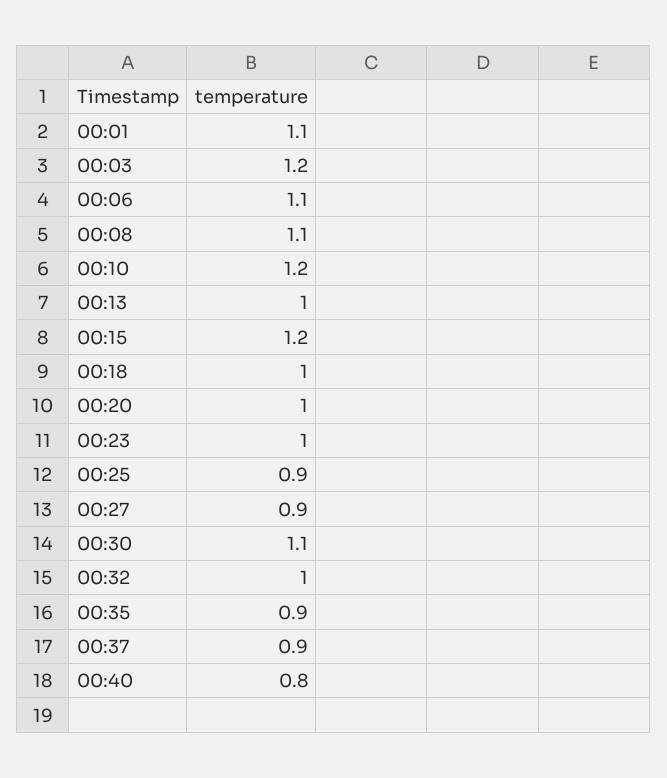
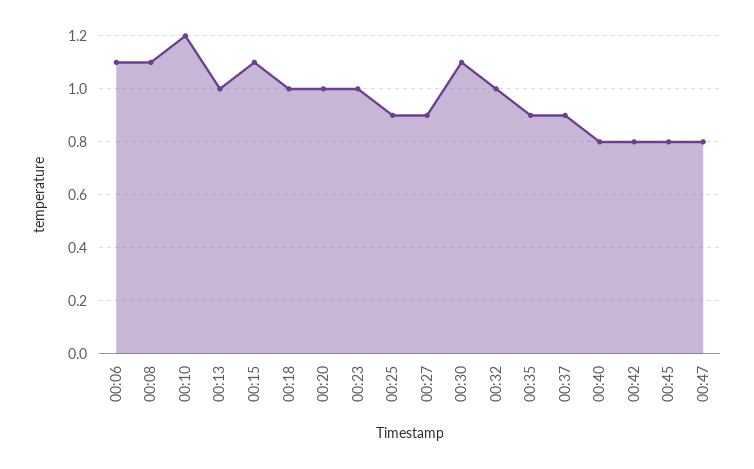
00:01: 1.1 -> none
00:03: 1.2 -> none
00:15: 1.2 -> 1.1
00:42: none -> 0.8
00:45: none -> 0.8
00:47: none -> 0.8

